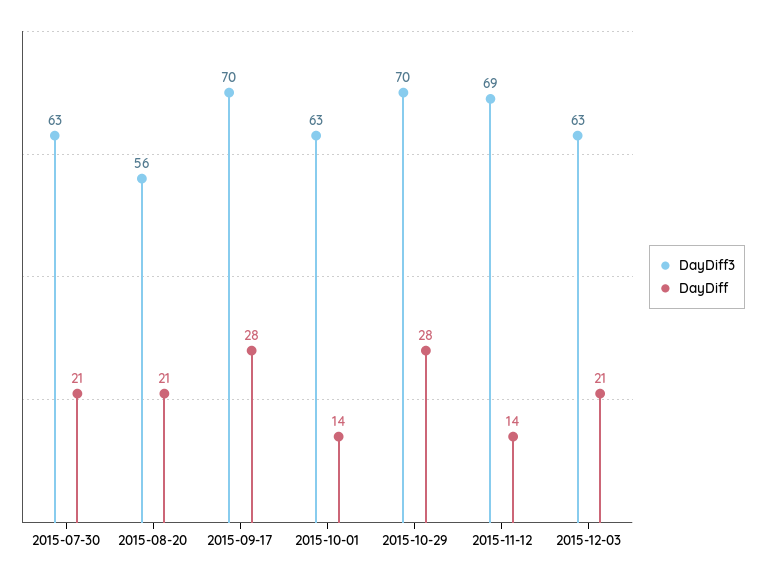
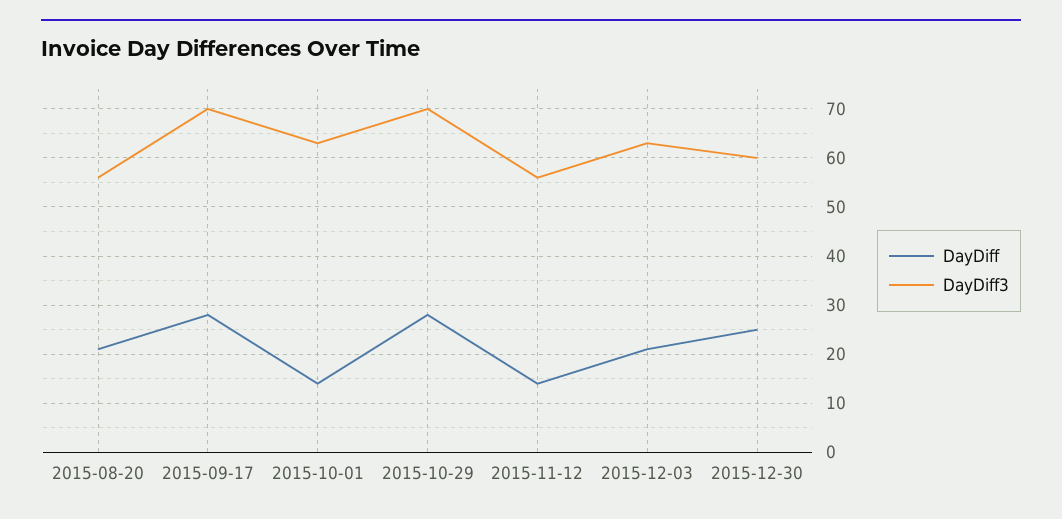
DayDiff3, 2015-07-30: 63 -> none
DayDiff, 2015-07-30: 21 -> none
DayDiff3, 2015-11-12: 69 -> 55
DayDiff, 2015-12-30: none -> 25
DayDiff3, 2015-12-30: none -> 60

